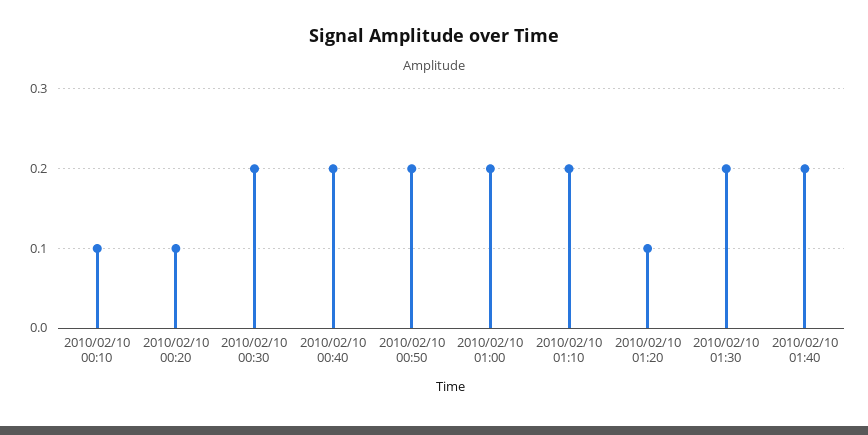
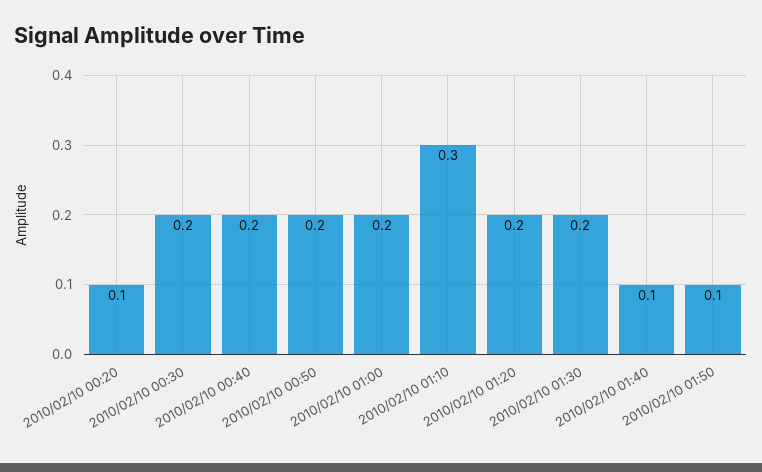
2010/02/10 00:10: 0.1 -> none
2010/02/10 01:10: 0.2 -> 0.3
2010/02/10 01:20: 0.1 -> 0.2
2010/02/10 01:40: 0.2 -> 0.1
2010/02/10 01:50: none -> 0.1

